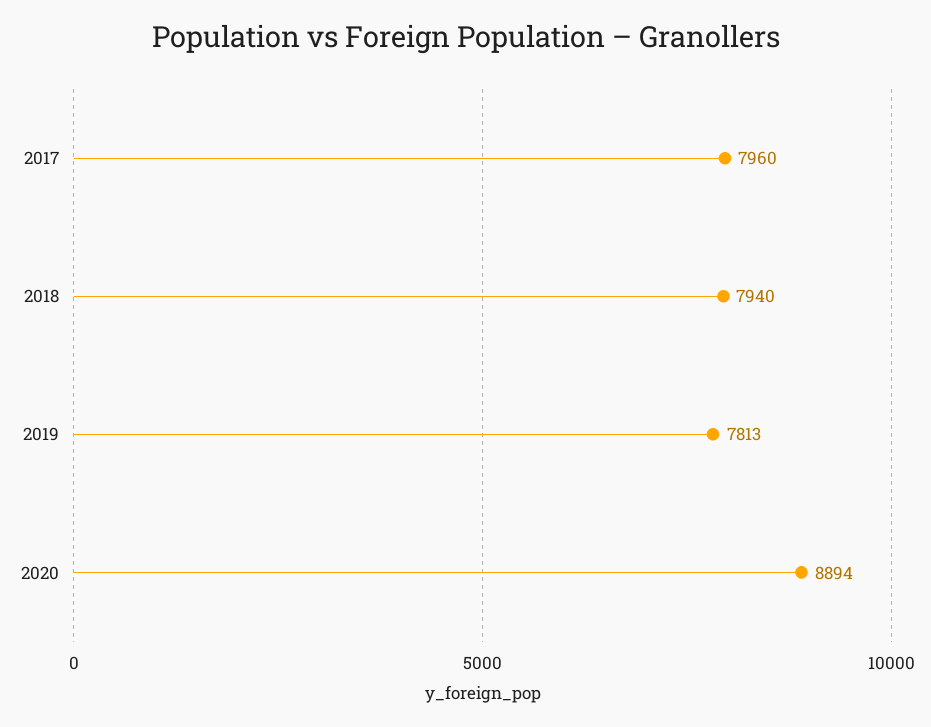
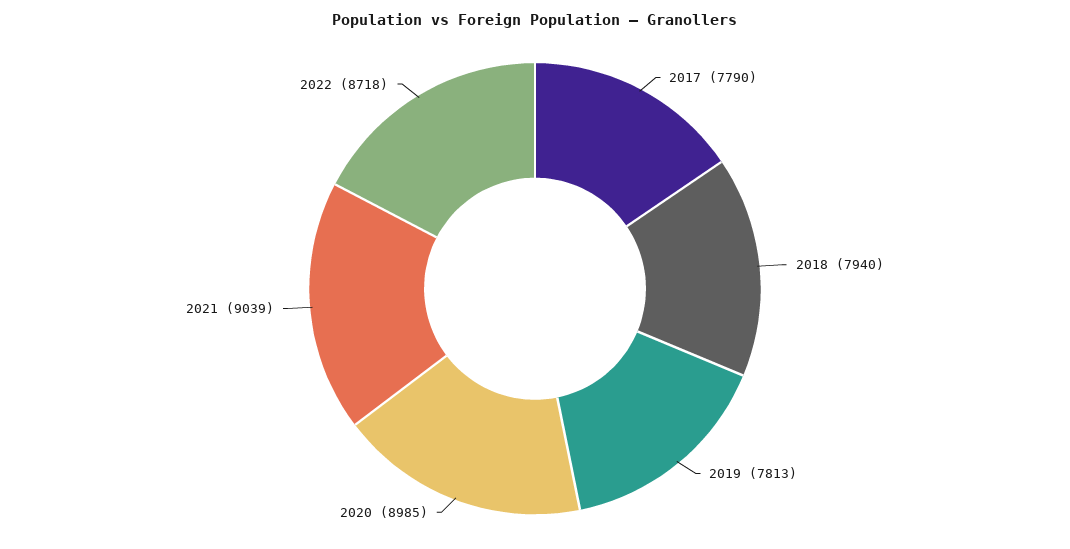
2017: 7960 -> 7790
2020: 8894 -> 8985
2021: none -> 9039
2022: none -> 8718

